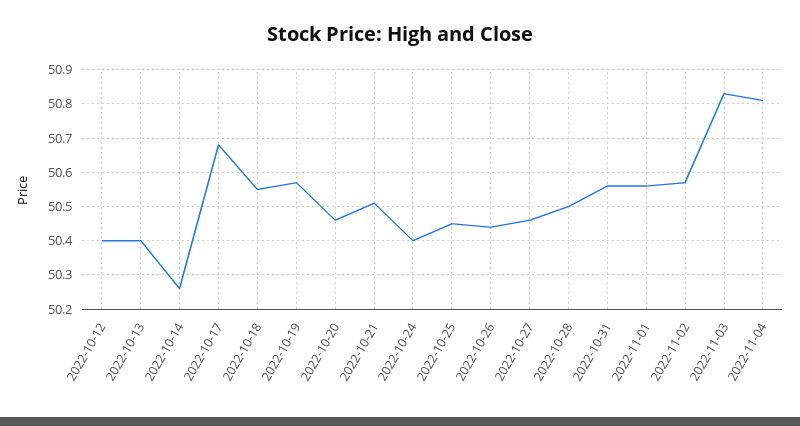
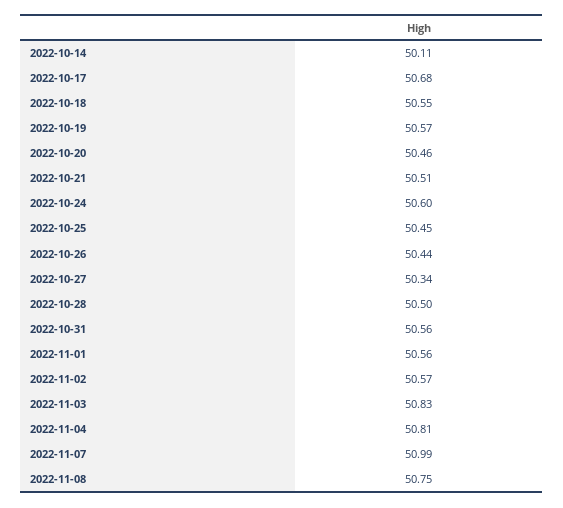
2022-10-12: 50.4 -> none
2022-10-13: 50.4 -> none
2022-10-14: 50.25 -> 50.11
2022-10-24: 50.4 -> 50.6
2022-10-27: 50.45 -> 50.34
2022-11-07: none -> 50.99
2022-11-08: none -> 50.75

